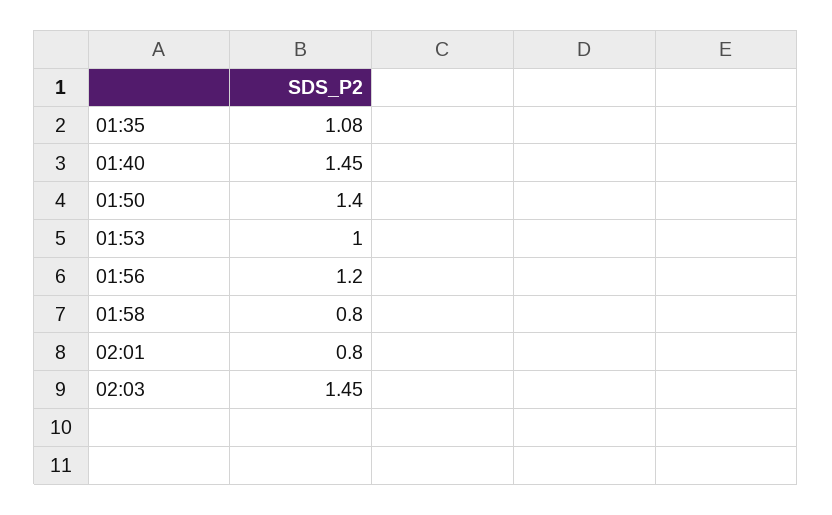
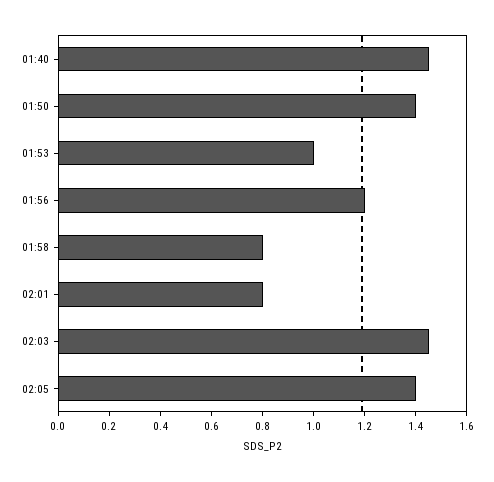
01:35: 1.08 -> none
02:05: none -> 1.4

